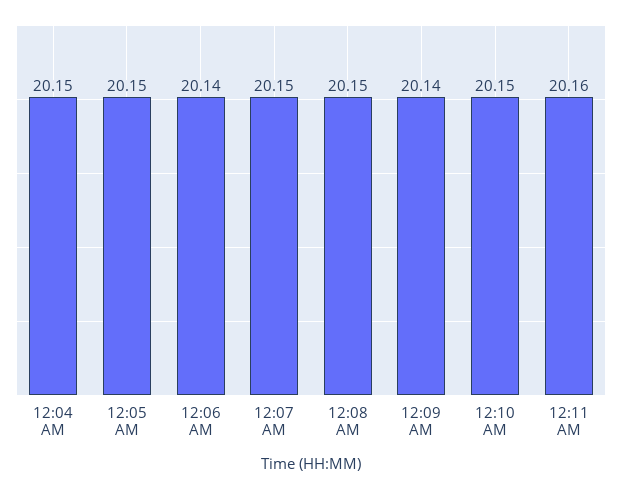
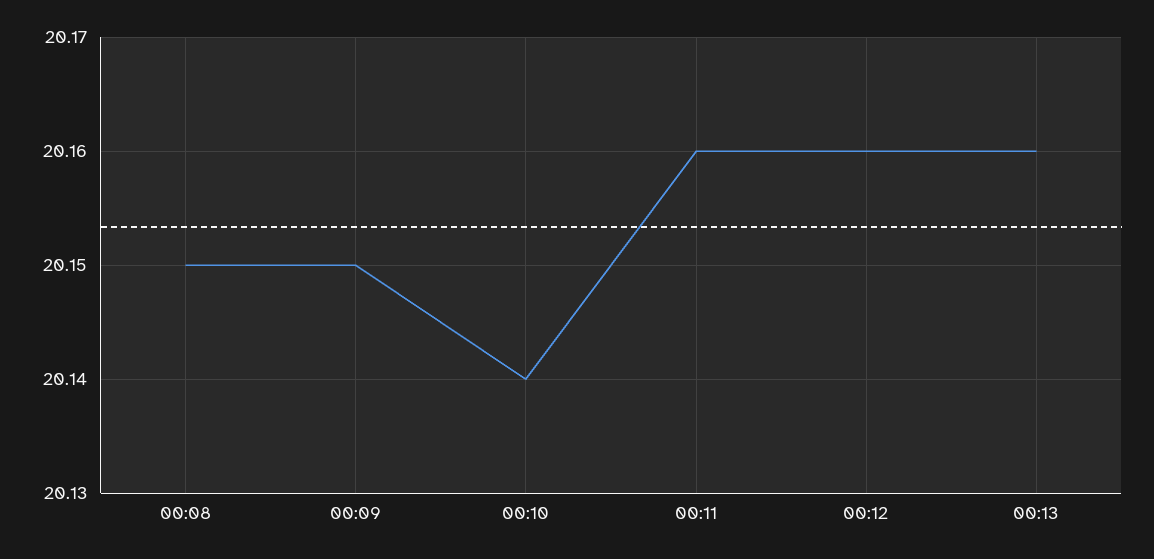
12:04 AM: 20.15 -> none
12:05 AM: 20.15 -> none
12:06 AM: 20.14 -> none
12:07 AM: 20.15 -> none
12:09 AM: 20.14 -> 20.15
12:10 AM: 20.15 -> 20.14
00:12: none -> 20.16
00:13: none -> 20.16

